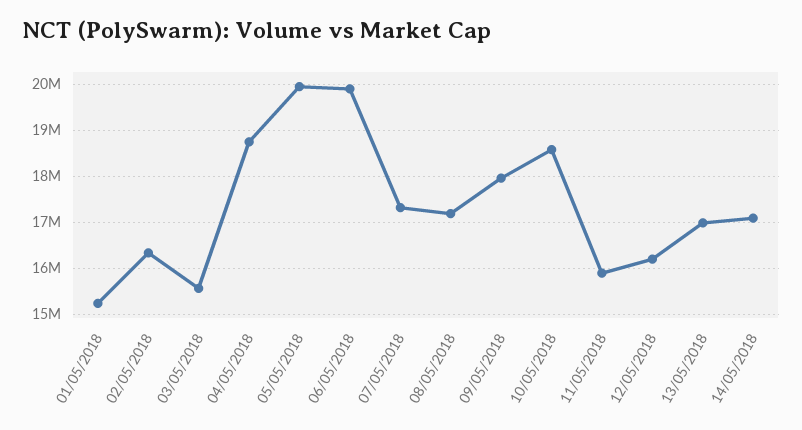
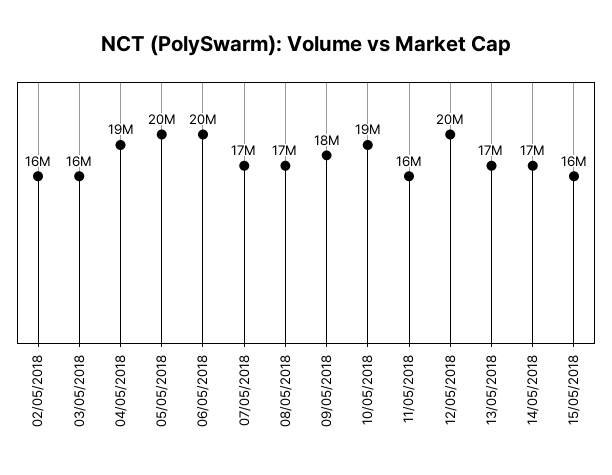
01/05/2018: 15200000 -> none
12/05/2018: 16200000 -> 20000000
15/05/2018: none -> 16000000

